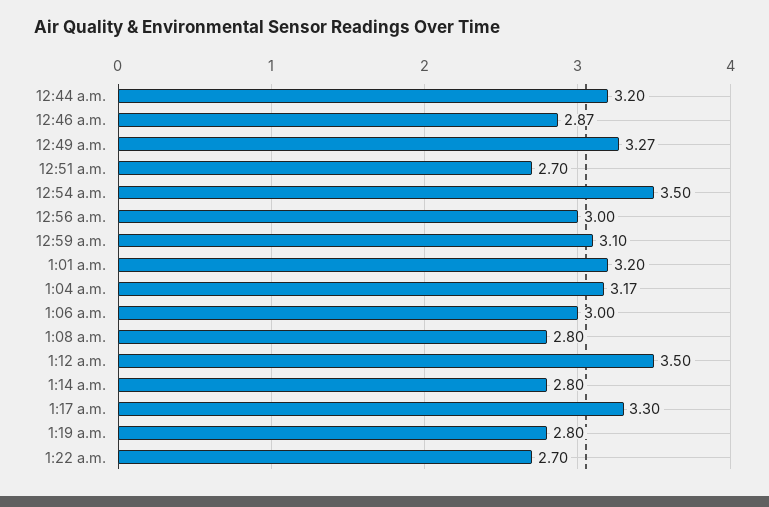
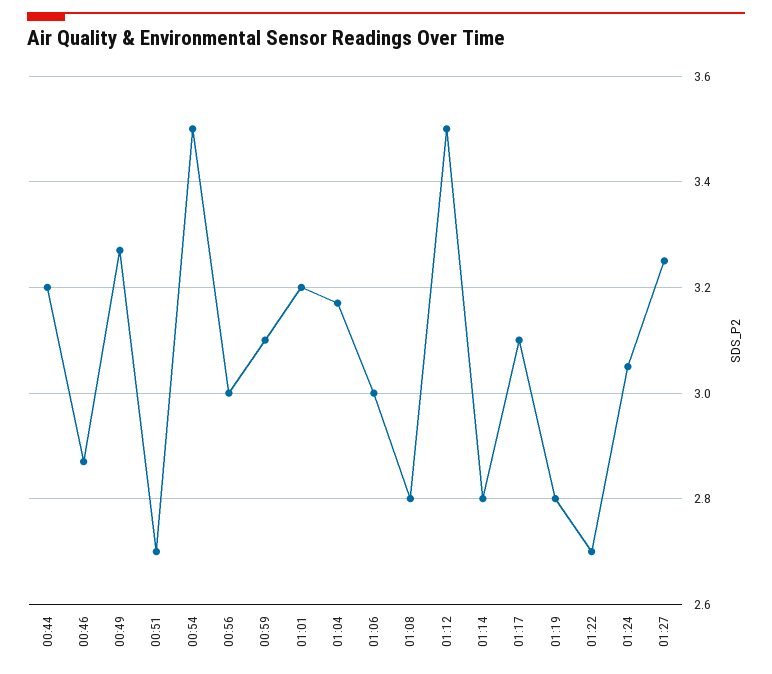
1:17 a.m.: 3.3 -> 3.1
01:24: none -> 3.05
01:27: none -> 3.25

